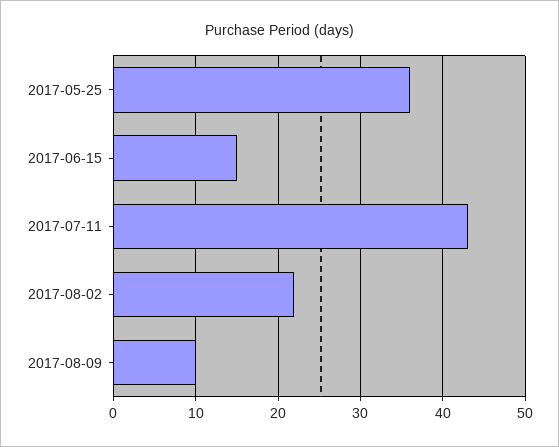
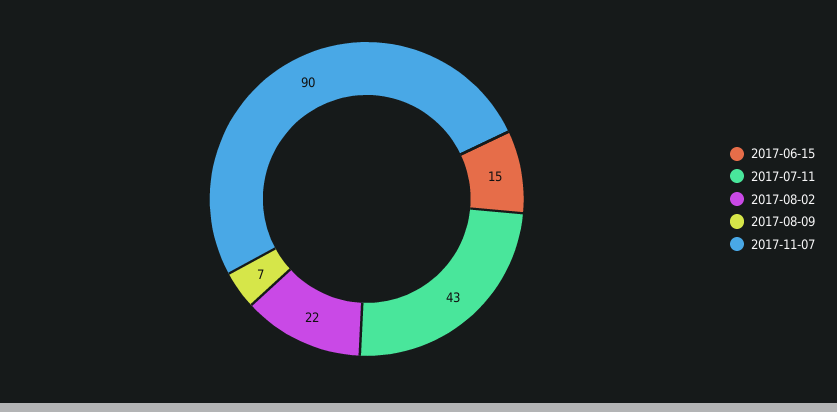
2017-05-25: 36 -> none
2017-08-09: 10 -> 7
2017-11-07: none -> 90

